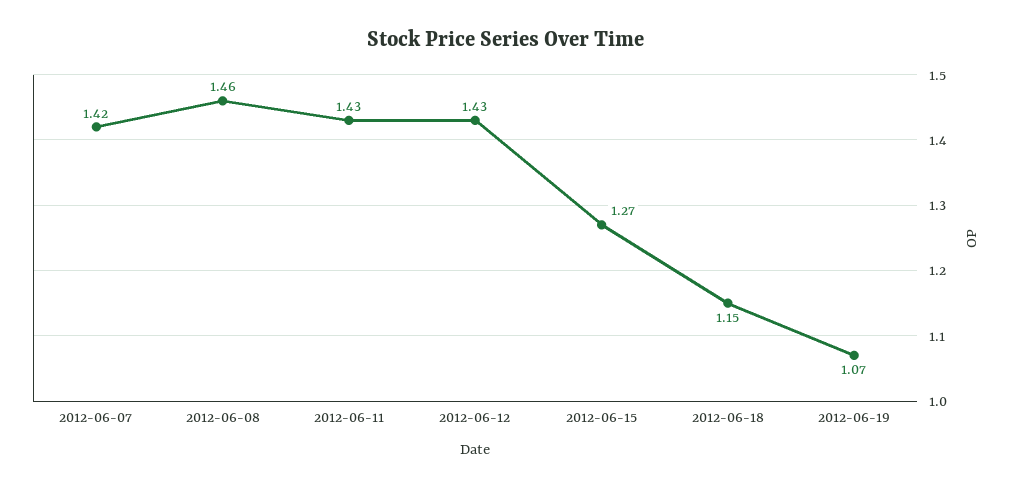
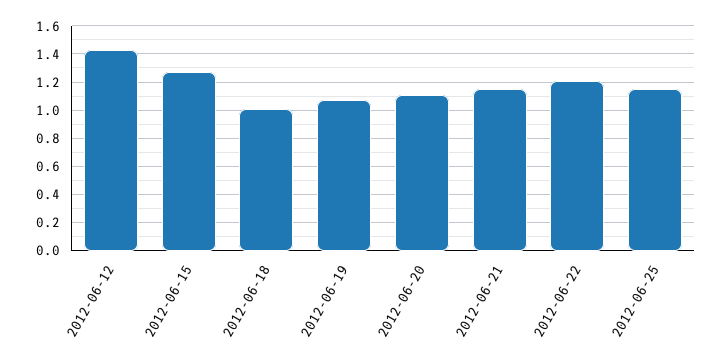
2012-06-07: 1.42 -> none
2012-06-08: 1.46 -> none
2012-06-11: 1.43 -> none
2012-06-18: 1.15 -> 1
2012-06-20: none -> 1.1
2012-06-21: none -> 1.15
2012-06-22: none -> 1.2
2012-06-25: none -> 1.15

